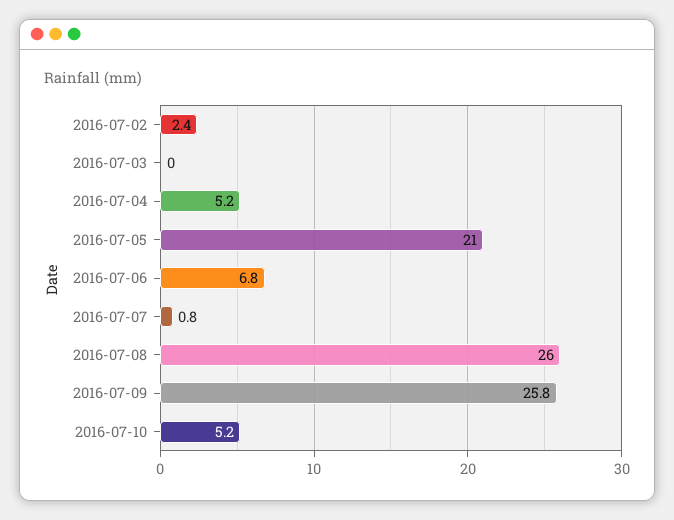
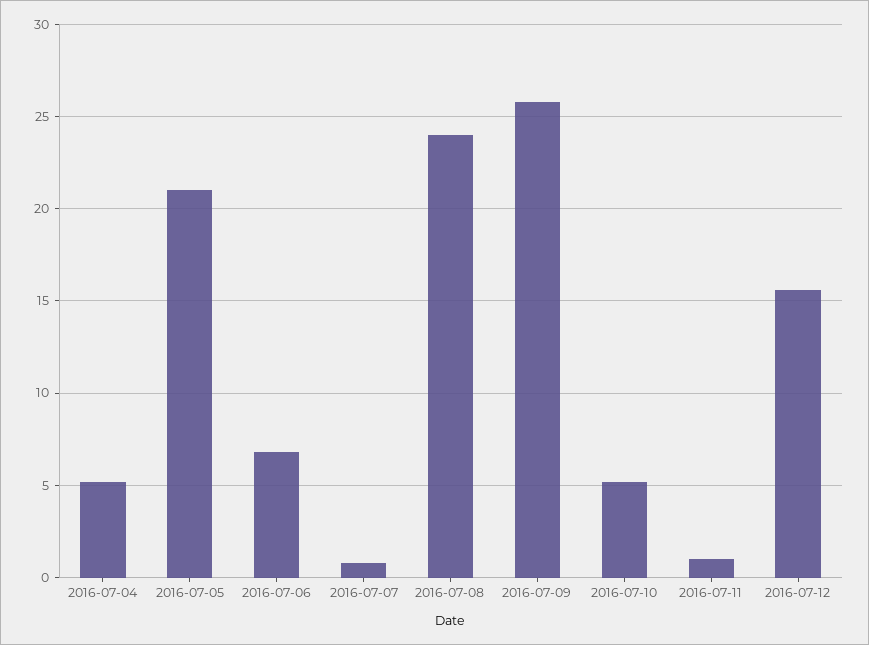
2016-07-02: 2.4 -> none
2016-07-03: 0 -> none
2016-07-08: 26 -> 24
2016-07-11: none -> 1
2016-07-12: none -> 15.5

